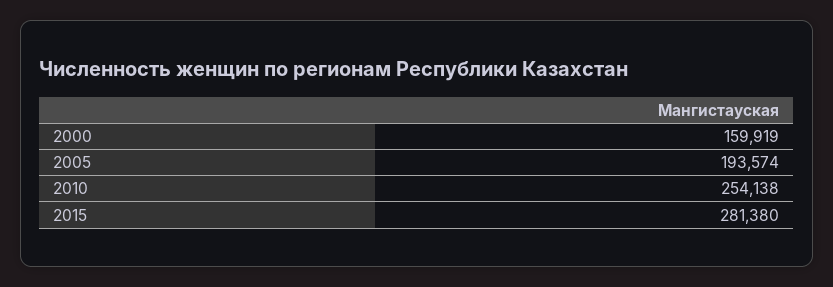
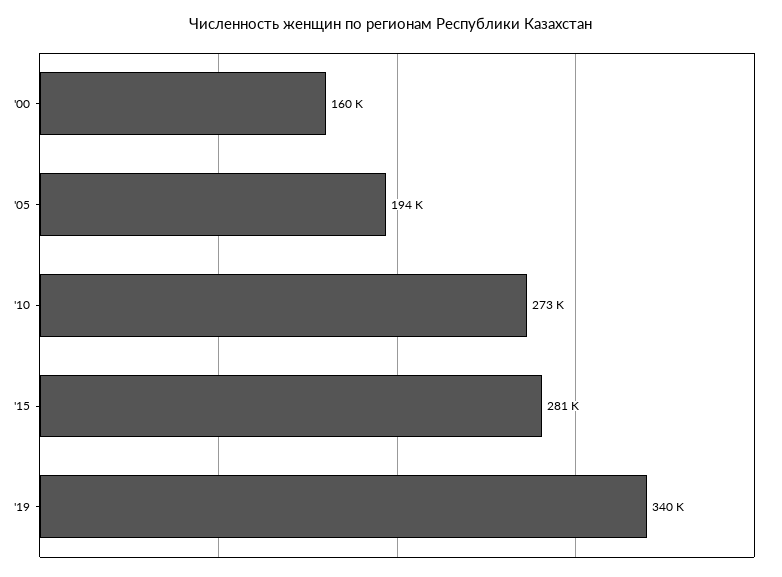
2010: 254138 -> 273000
'19: none -> 340000

